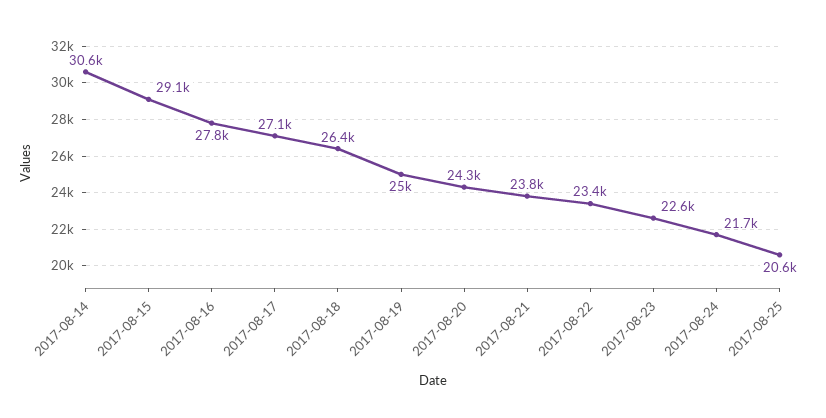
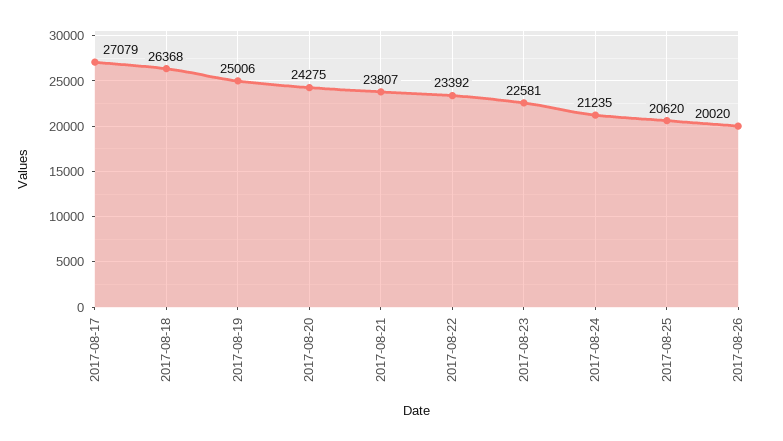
2017-08-14: 30600 -> none
2017-08-15: 29100 -> none
2017-08-16: 27800 -> none
2017-08-24: 21700 -> 21235
2017-08-26: none -> 20020

